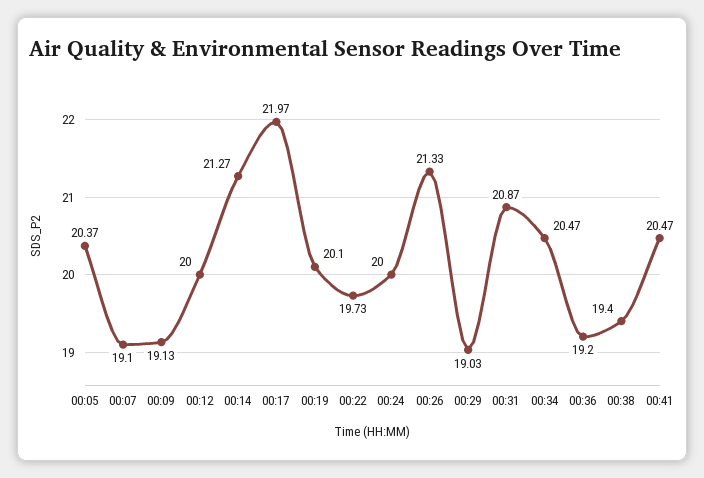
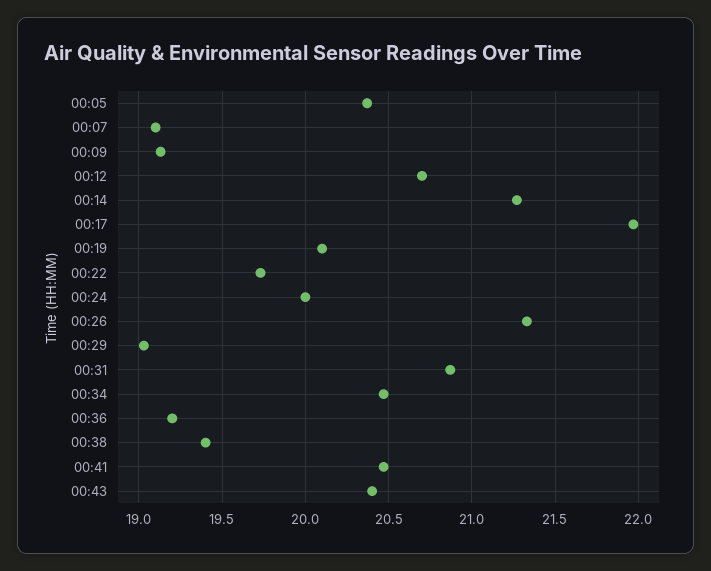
00:12: 20 -> 20.7
00:43: none -> 20.4

